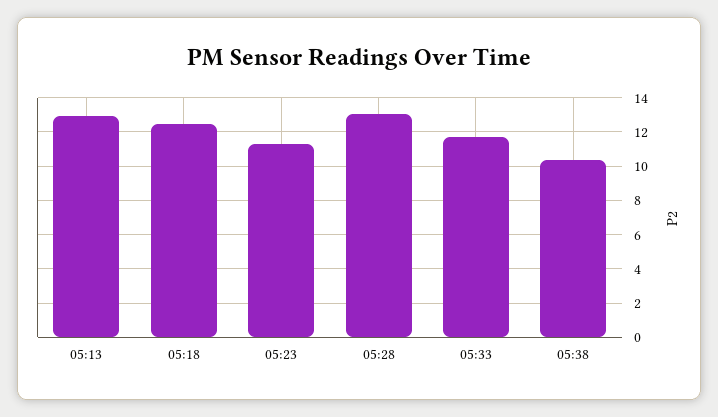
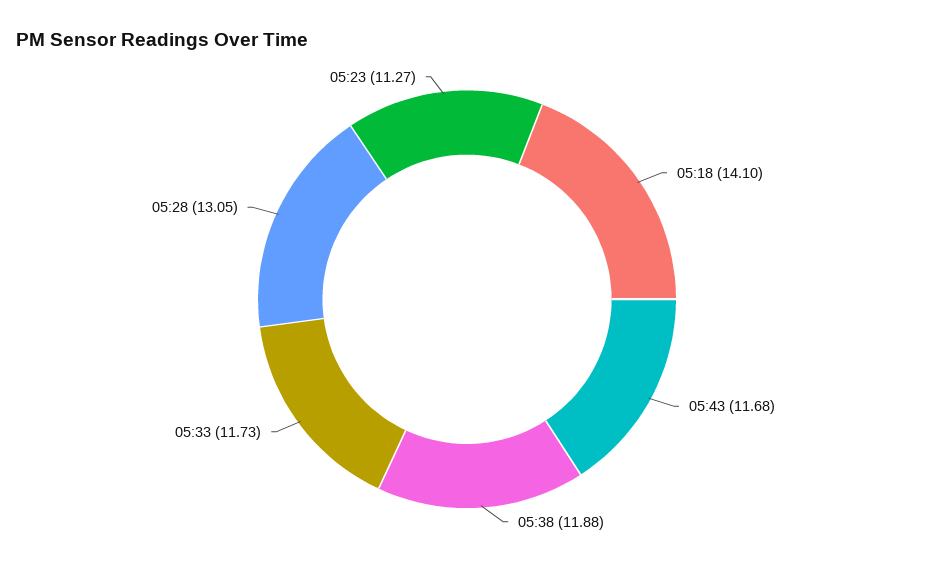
05:13: 13 -> none
05:18: 12.5 -> 14.1
05:38: 10.5 -> 11.88
05:43: none -> 11.68

